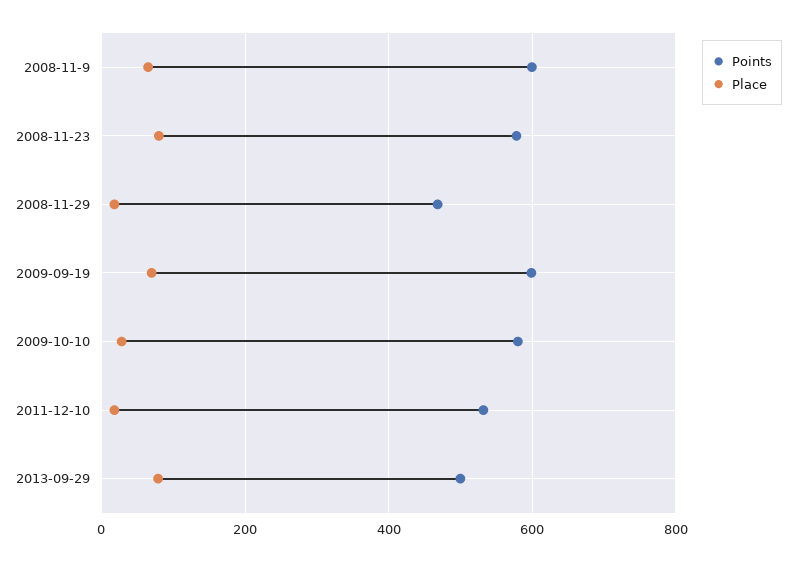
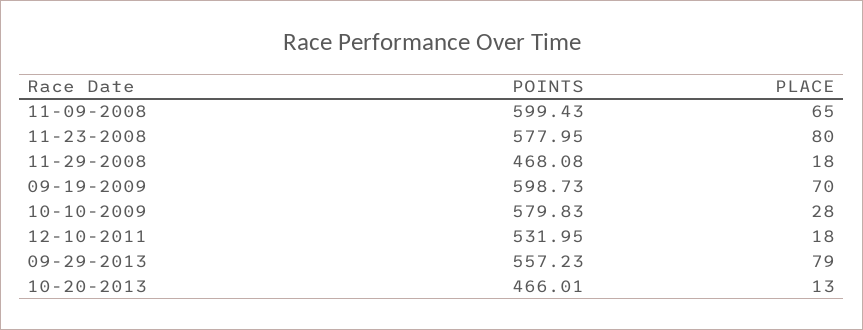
Points, 2013-09-29: 500 -> 557.23
Points, 10-20-2013: none -> 466.01
Place, 10-20-2013: none -> 13

